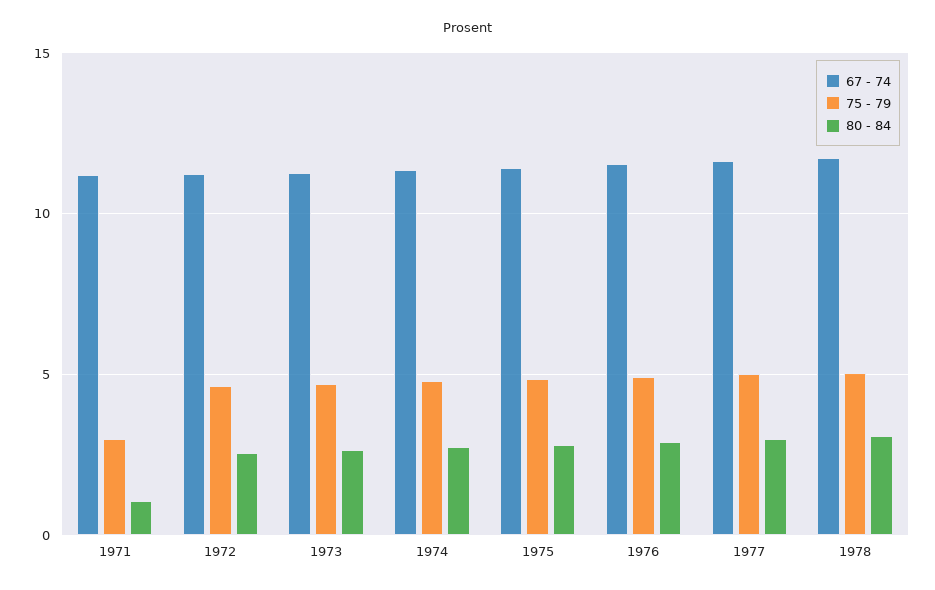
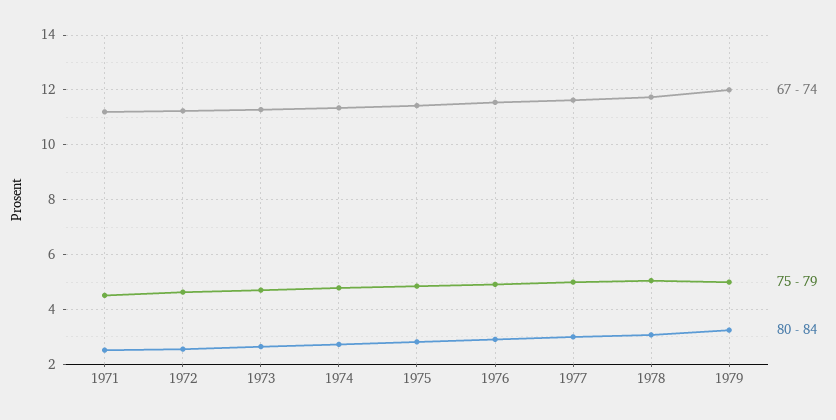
75 - 79, 1971: 3 -> 4.5
80 - 84, 1971: 1 -> 2.5
67 - 74, 1979: none -> 12
75 - 79, 1979: none -> 5
80 - 84, 1979: none -> 3.25

